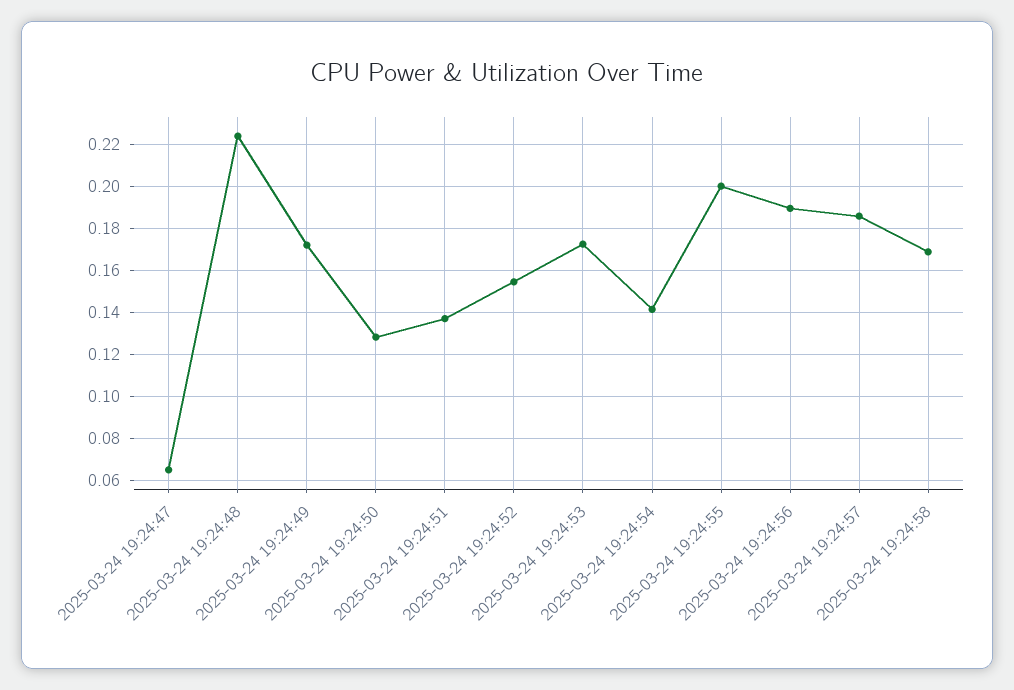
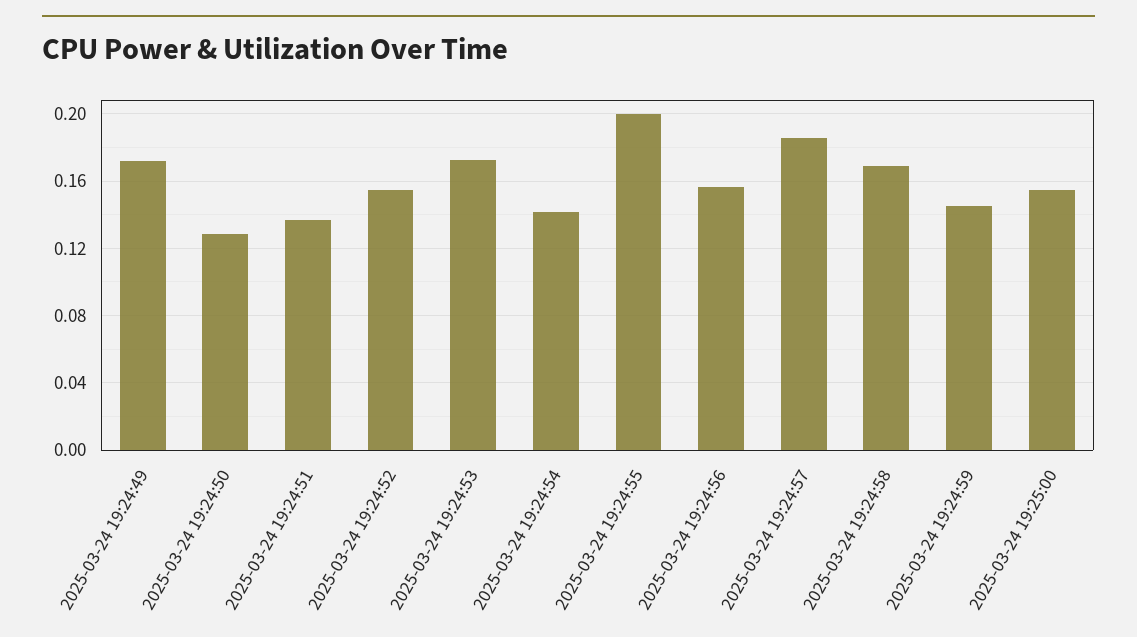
2025-03-24 19:24:47: 0.065 -> none
2025-03-24 19:24:48: 0.225 -> none
2025-03-24 19:24:56: 0.19 -> 0.155
2025-03-24 19:24:59: none -> 0.145
2025-03-24 19:25:00: none -> 0.155

